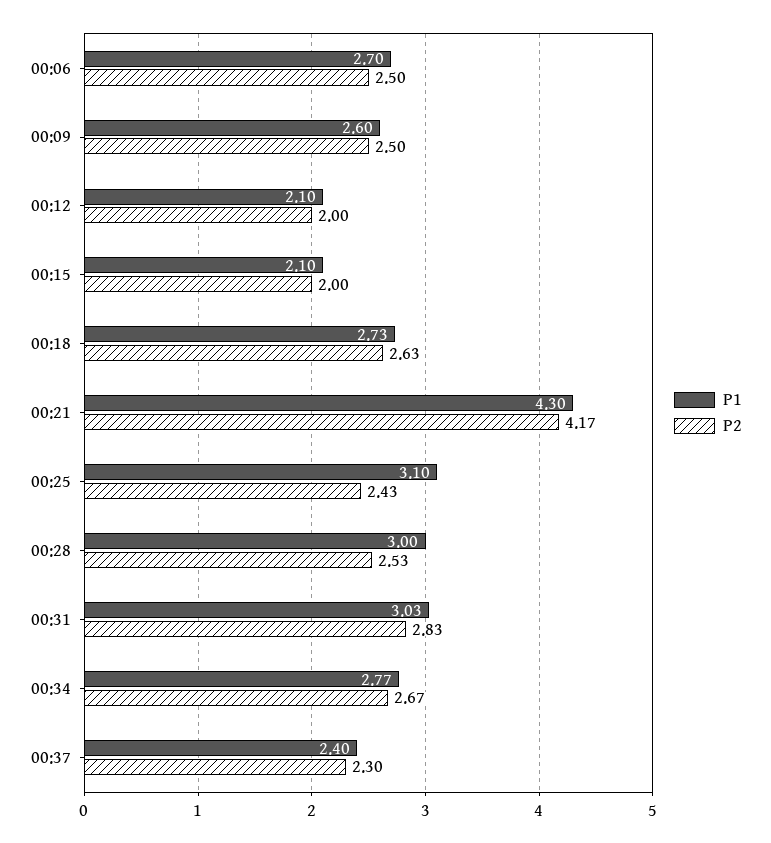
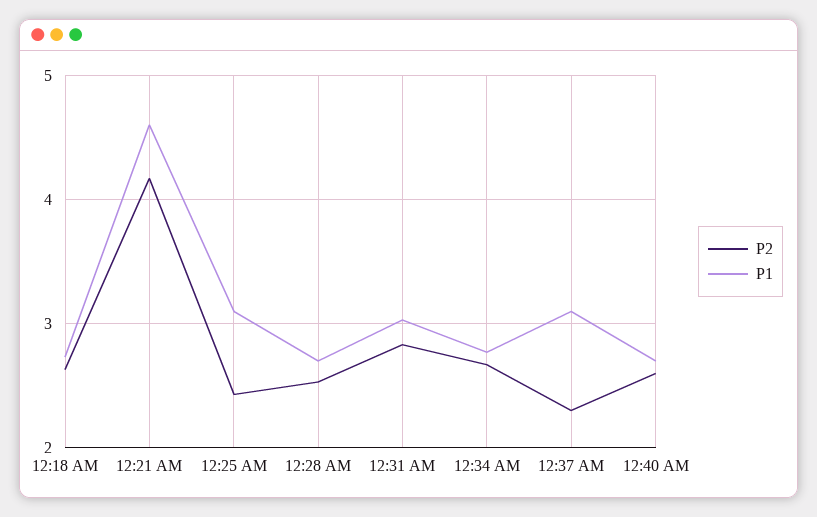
P1, 00:06: 2.7 -> none
P2, 00:06: 2.5 -> none
P1, 00:09: 2.6 -> none
P2, 00:09: 2.5 -> none
P1, 00:12: 2.1 -> none
P2, 00:12: 2 -> none
P1, 00:15: 2.1 -> none
P2, 00:15: 2 -> none
P1, 00:21: 4.3 -> 4.6
P1, 00:28: 3 -> 2.7
P1, 00:37: 2.4 -> 3.1
P2, 12:40 AM: none -> 2.6
P1, 12:40 AM: none -> 2.7

